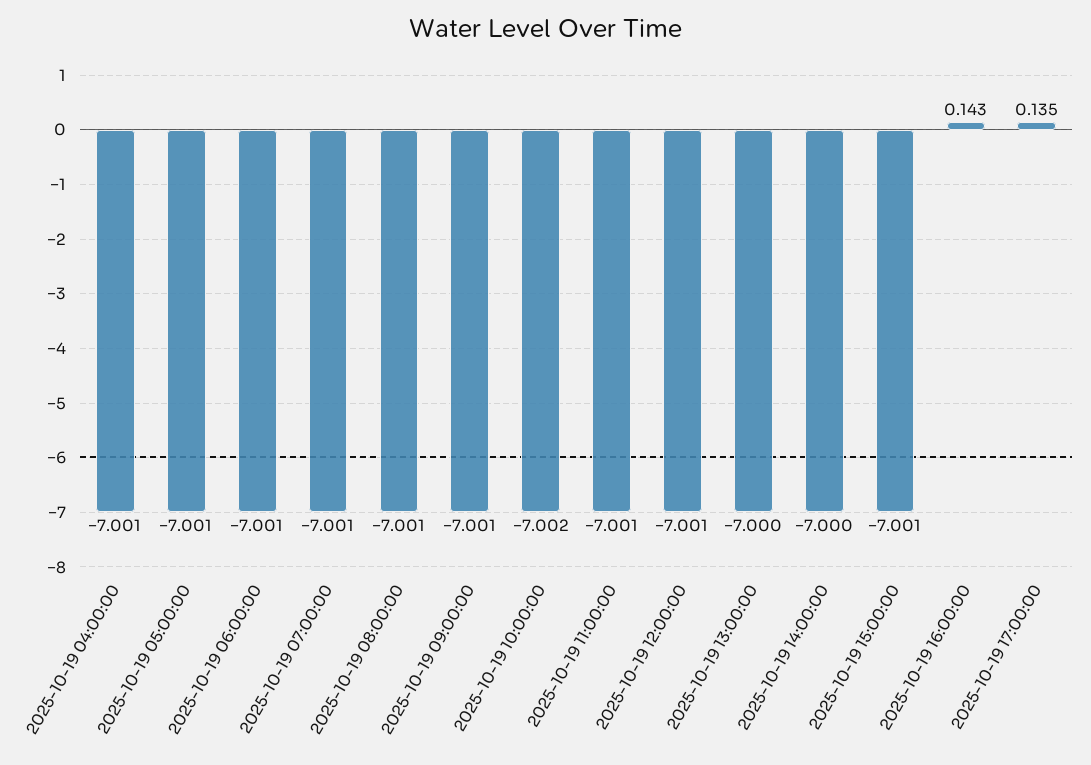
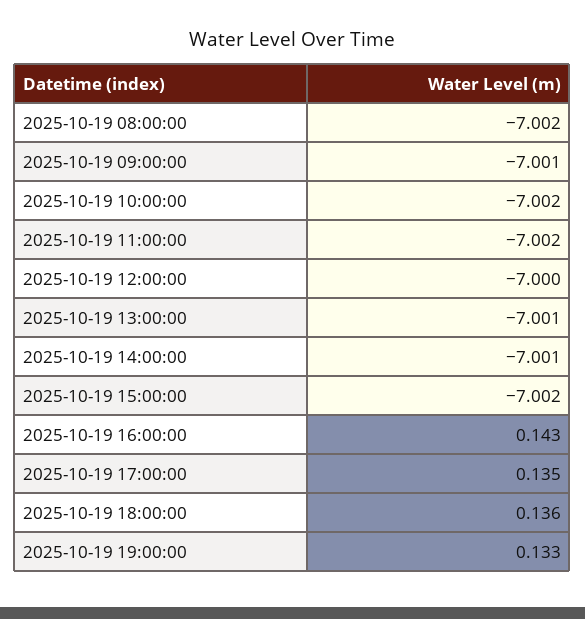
2025-10-19 04:00:00: -7.001 -> none
2025-10-19 05:00:00: -7.001 -> none
2025-10-19 06:00:00: -7.001 -> none
2025-10-19 07:00:00: -7.001 -> none
2025-10-19 08:00:00: -7.001 -> -7.002
2025-10-19 11:00:00: -7.001 -> -7.002
2025-10-19 12:00:00: -7.001 -> -7
2025-10-19 13:00:00: -7 -> -7.001
2025-10-19 14:00:00: -7 -> -7.001
2025-10-19 15:00:00: -7.001 -> -7.002
2025-10-19 18:00:00: none -> 0.136
2025-10-19 19:00:00: none -> 0.133

